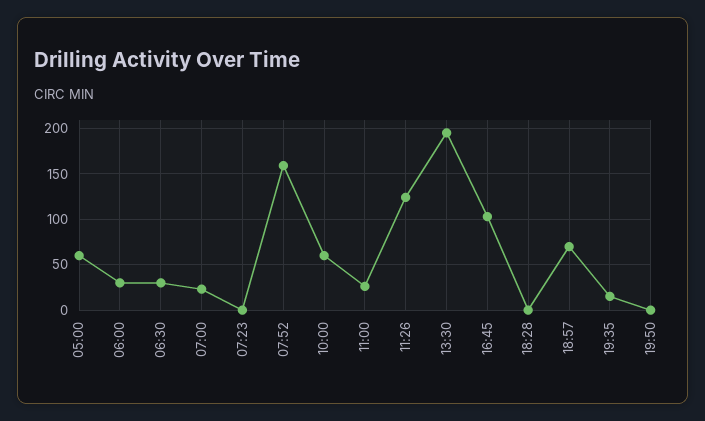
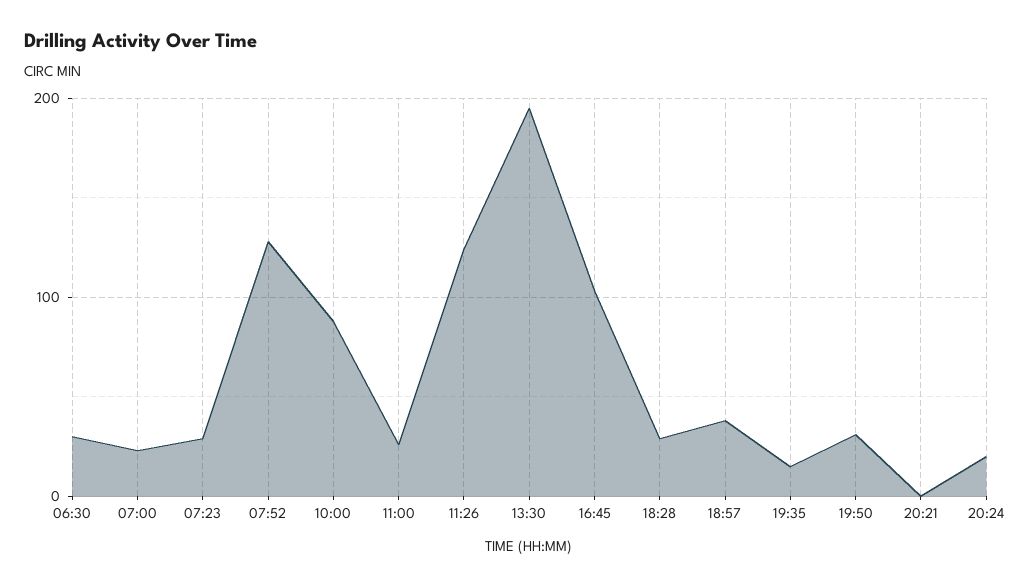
05:00: 60 -> none
06:00: 30 -> none
07:23: 0 -> 30
07:52: 160 -> 130
10:00: 60 -> 90
18:28: 0 -> 30
18:57: 70 -> 40
19:50: 0 -> 30
20:21: none -> 0
20:24: none -> 20

